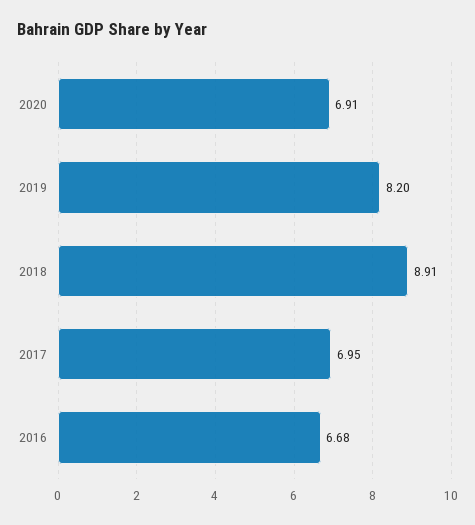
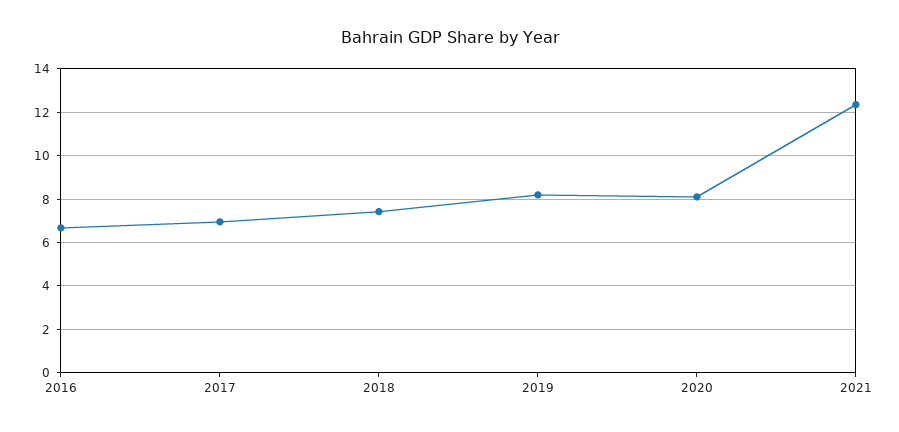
2020: 6.91 -> 8
2018: 8.91 -> 7.5
2021: none -> 12.5

